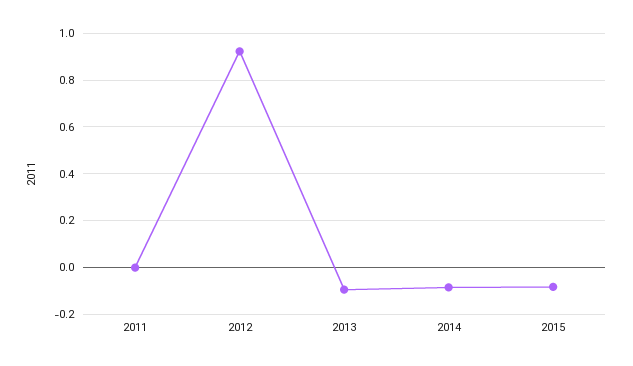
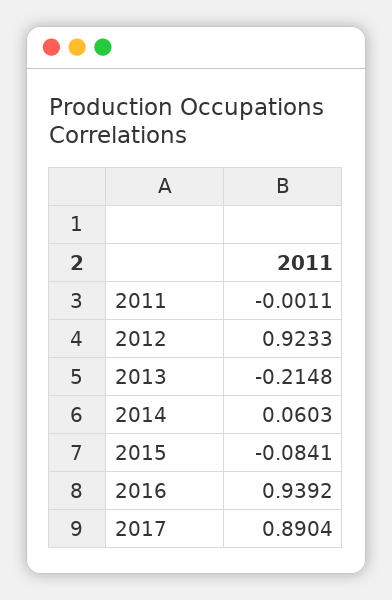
2013: -0.1 -> -0.2148
2014: -0.1 -> 0.0603
2016: none -> 0.9392
2017: none -> 0.8904

